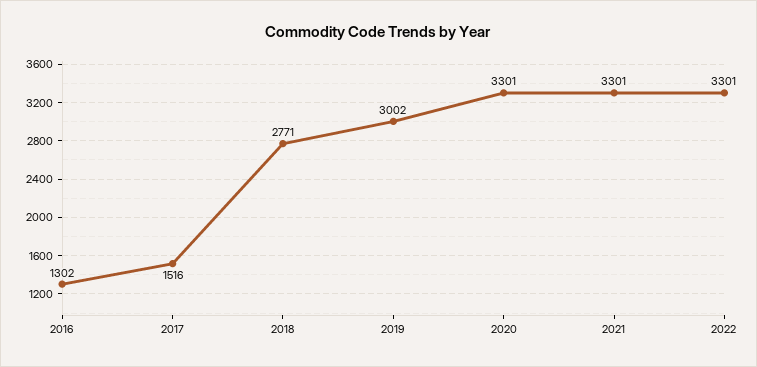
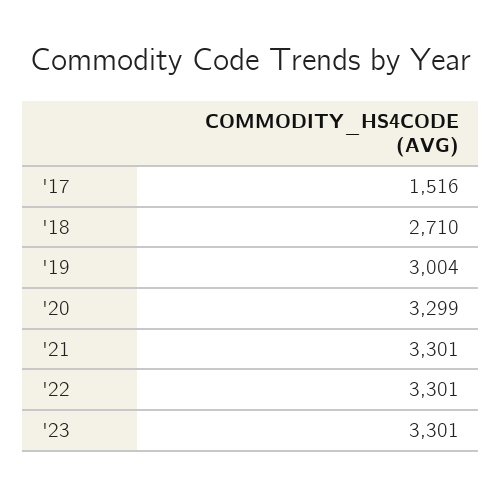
2016: 1302 -> none
2018: 2771 -> 2710
2019: 3002 -> 3004
2020: 3301 -> 3299
'23: none -> 3301

